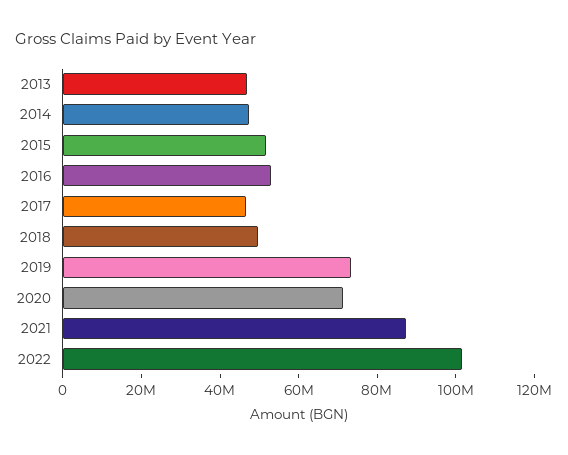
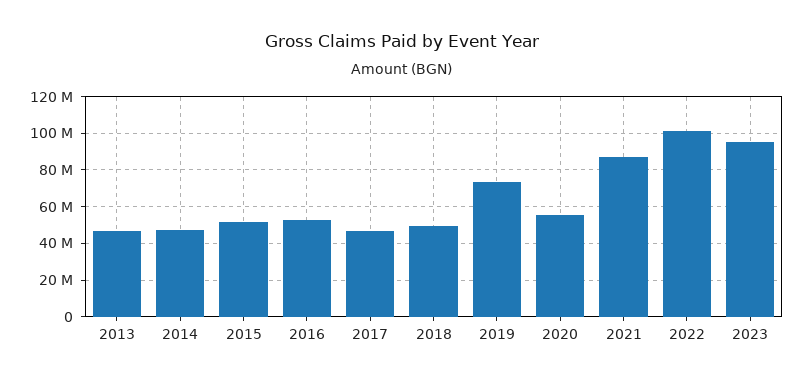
2020: 70000000 -> 55000000
2023: none -> 95000000

